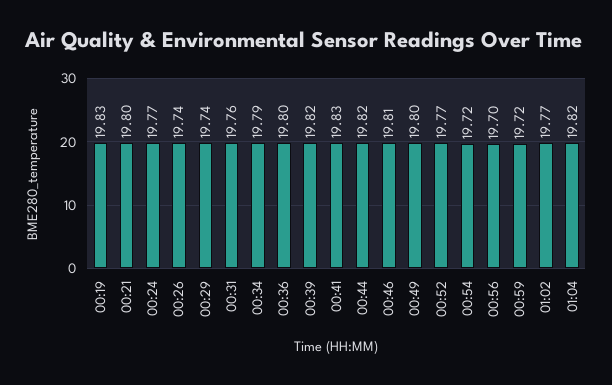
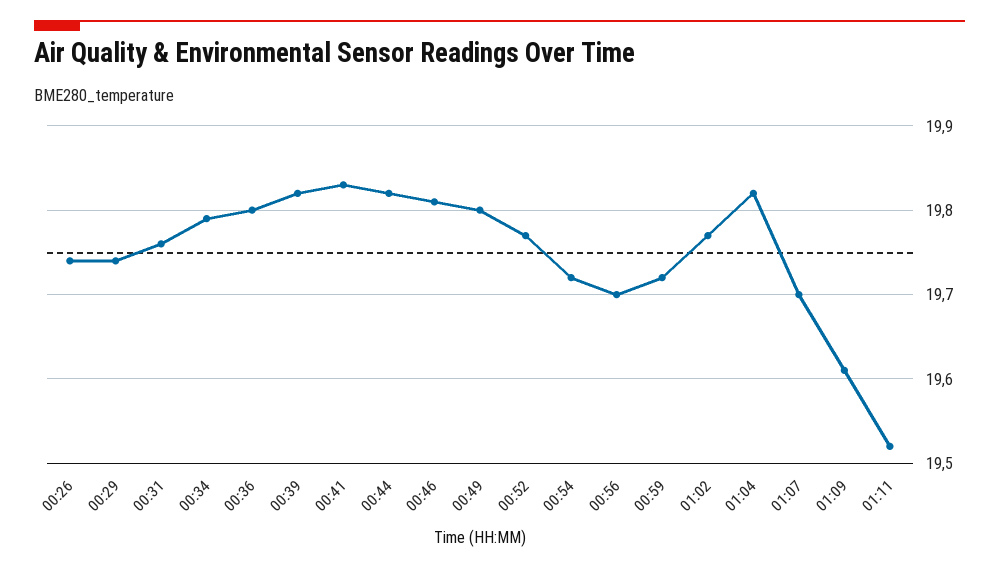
00:19: 19.83 -> none
00:21: 19.8 -> none
00:24: 19.77 -> none
01:07: none -> 19.7
01:09: none -> 19.61
01:11: none -> 19.52

